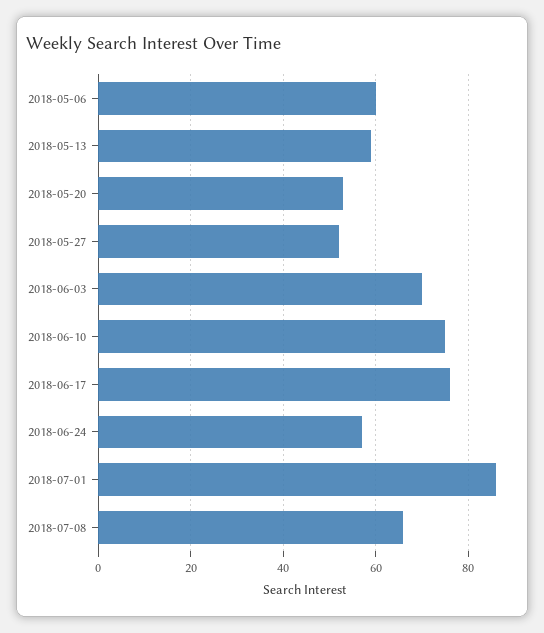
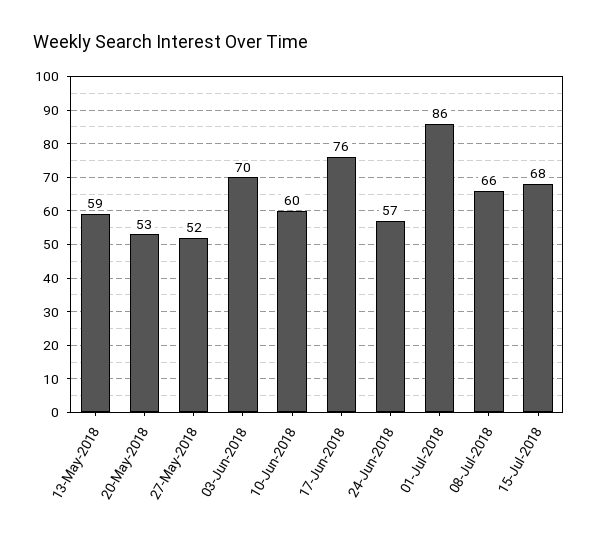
2018-05-06: 60 -> none
2018-06-10: 75 -> 60
15-Jul-2018: none -> 68

